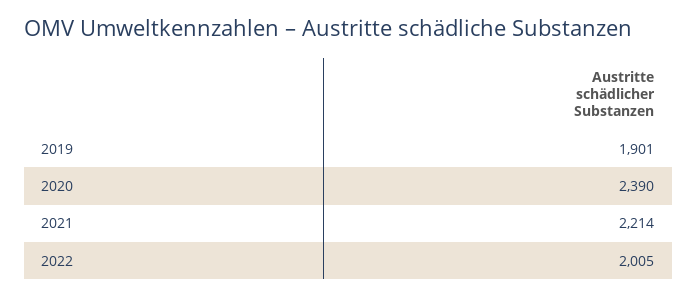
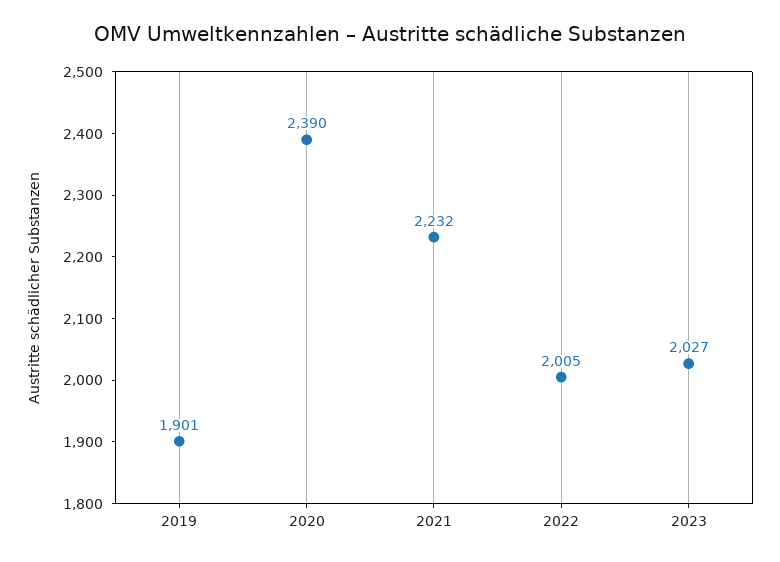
2021: 2214 -> 2232
2023: none -> 2027

